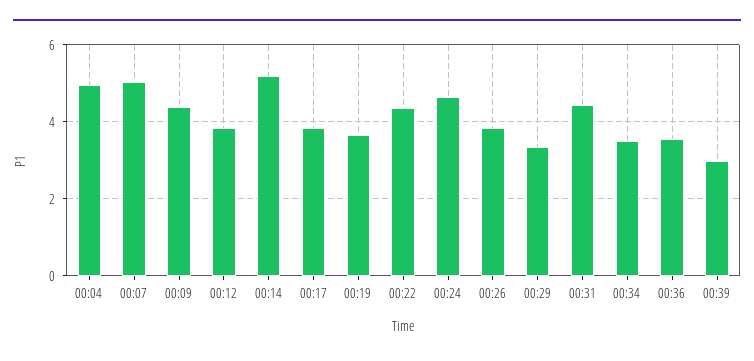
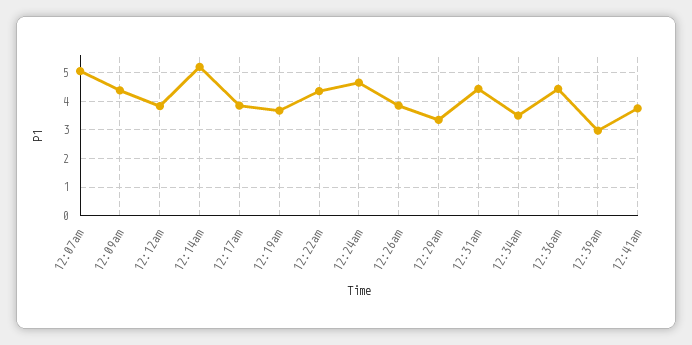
00:04: 5 -> none
00:36: 3.6 -> 4.5
12:41am: none -> 3.75

